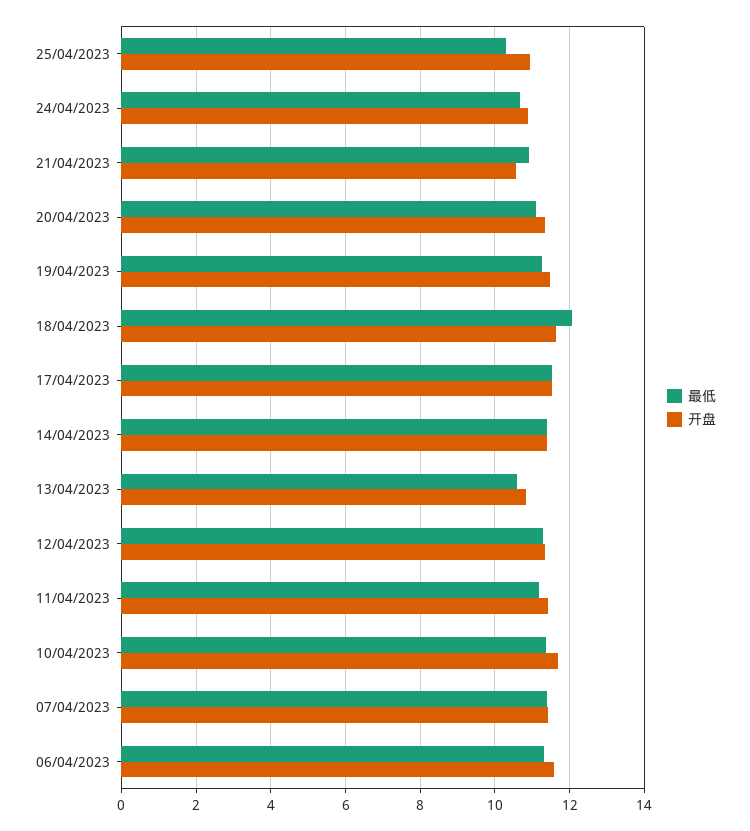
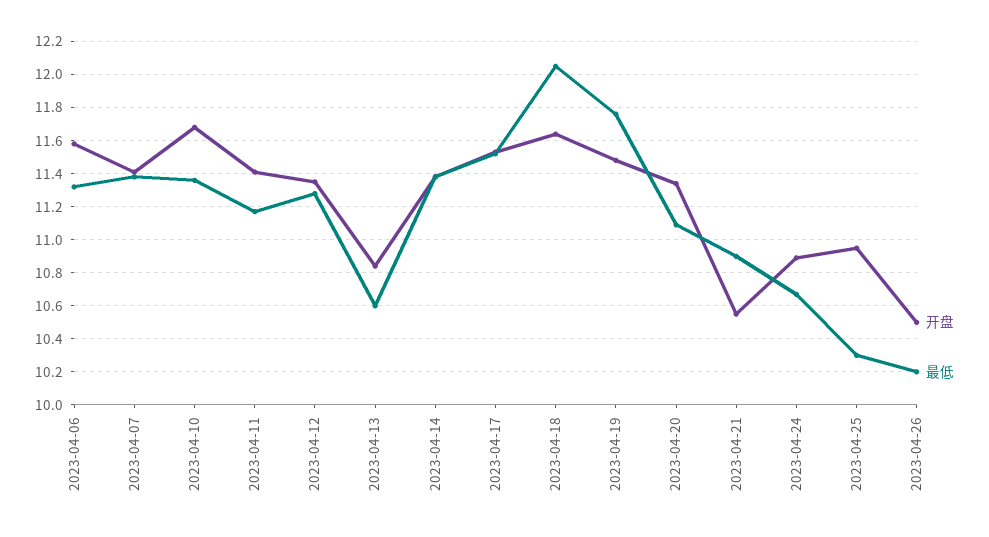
最低, 19/04/2023: 11.2 -> 11.75
开盘, 2023-04-26: none -> 10.5
最低, 2023-04-26: none -> 10.2

